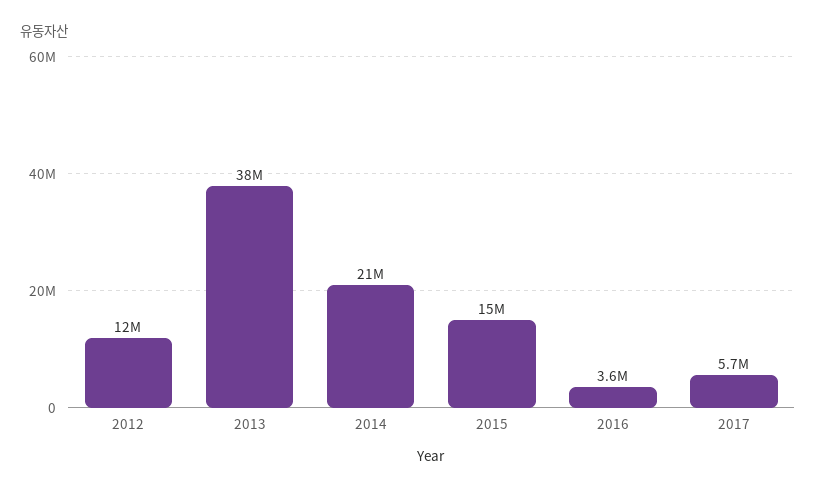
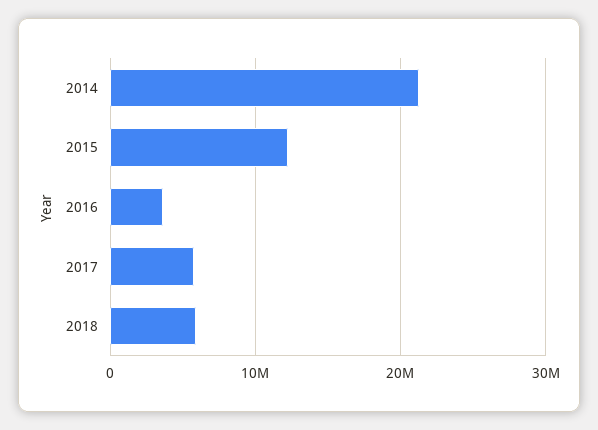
2012: 12000000 -> none
2013: 38000000 -> none
2015: 15000000 -> 12000000
2018: none -> 6000000

